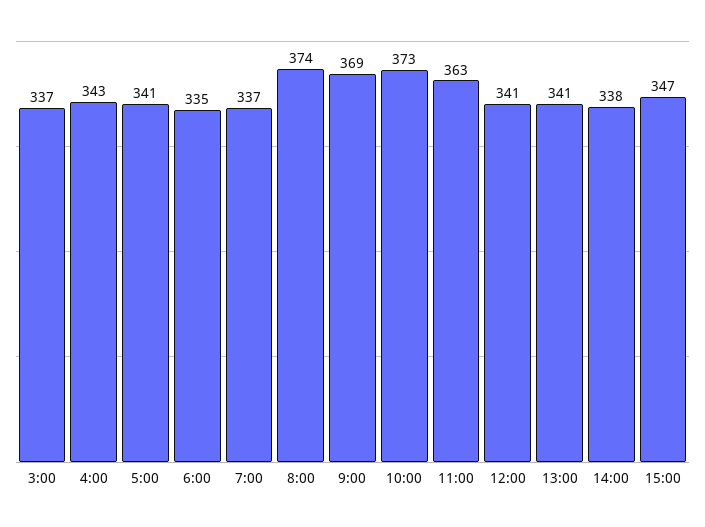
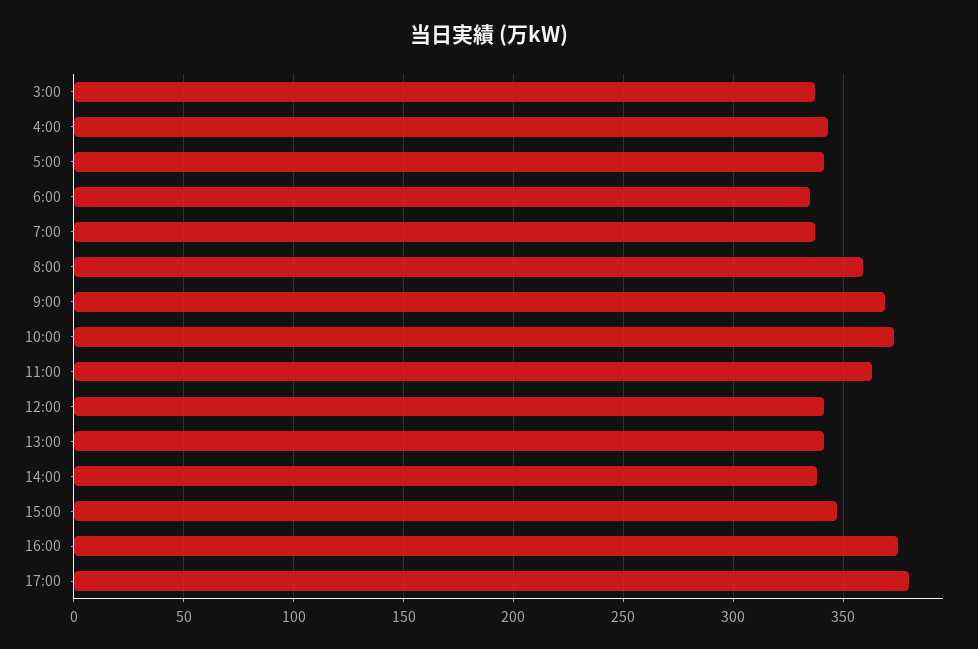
8:00: 374 -> 360
16:00: none -> 375
17:00: none -> 380

